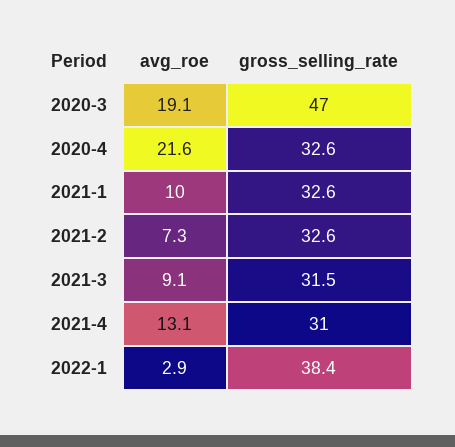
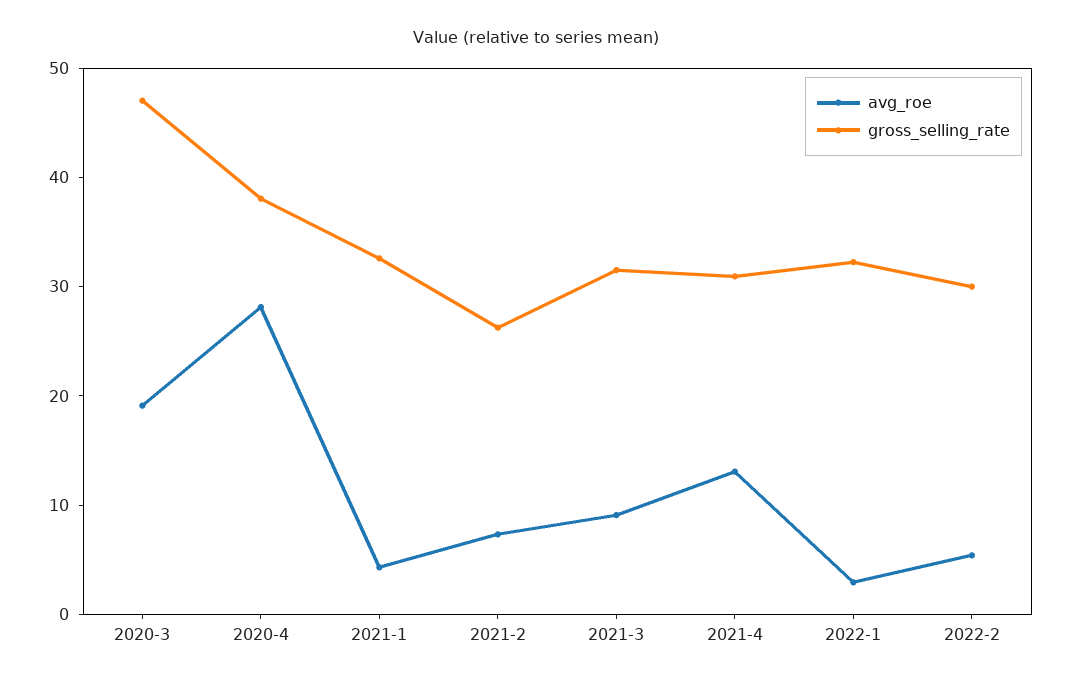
avg_roe, 2020-4: 21.6 -> 28
gross_selling_rate, 2020-4: 32.6 -> 38
avg_roe, 2021-1: 10 -> 4
gross_selling_rate, 2021-2: 32.6 -> 26
gross_selling_rate, 2022-1: 38.4 -> 32
avg_roe, 2022-2: none -> 6
gross_selling_rate, 2022-2: none -> 30

